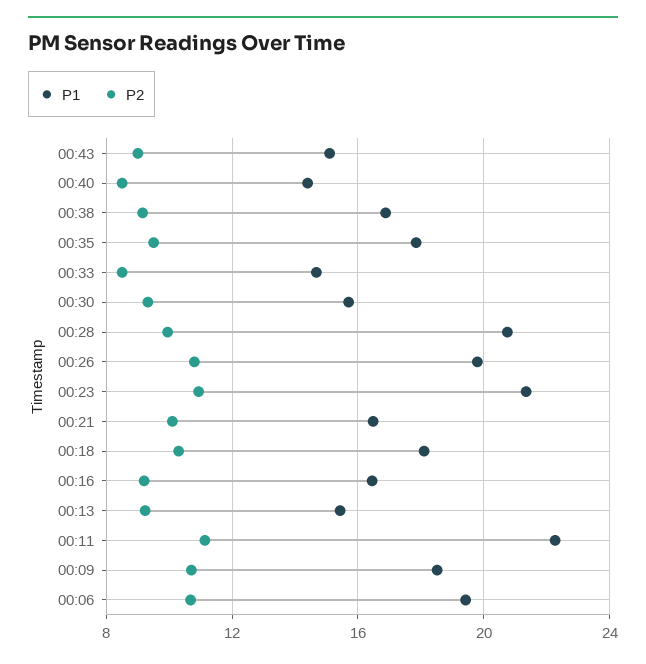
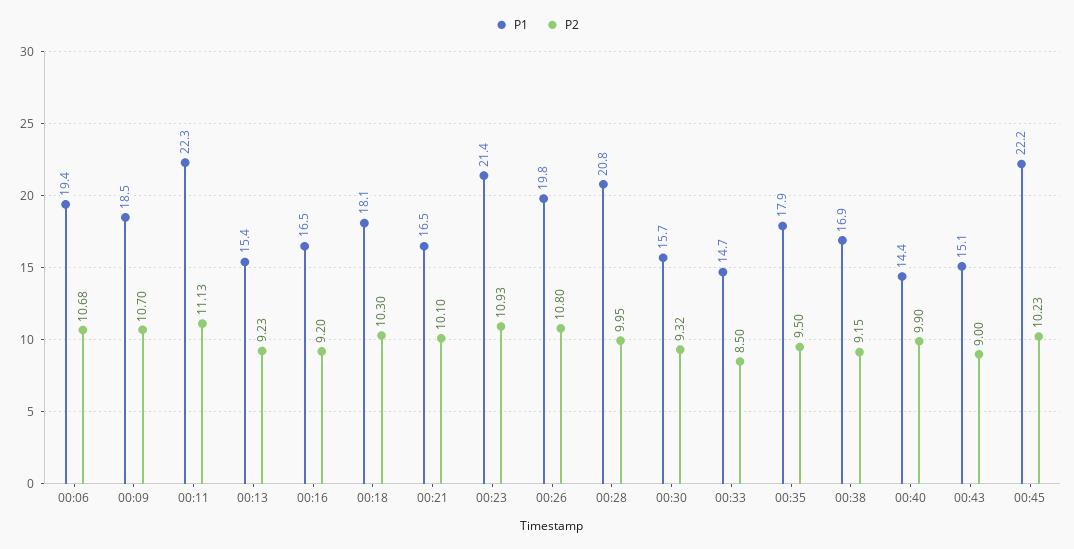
P2, 00:40: 8.5 -> 9.9
P1, 00:45: none -> 22.2
P2, 00:45: none -> 10.23

